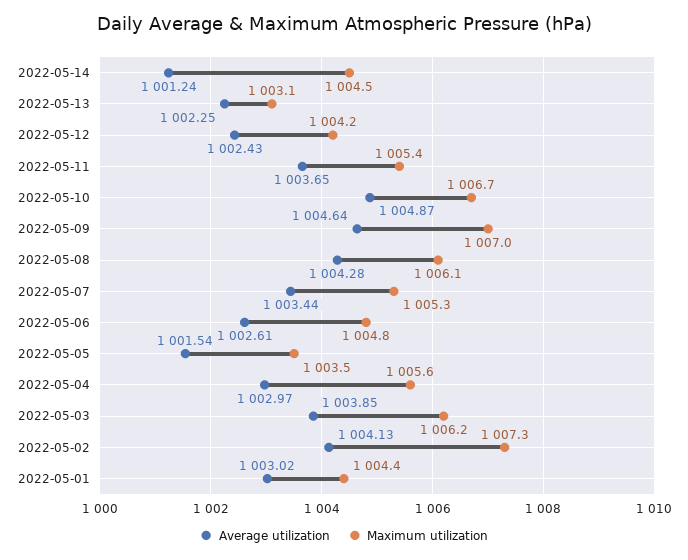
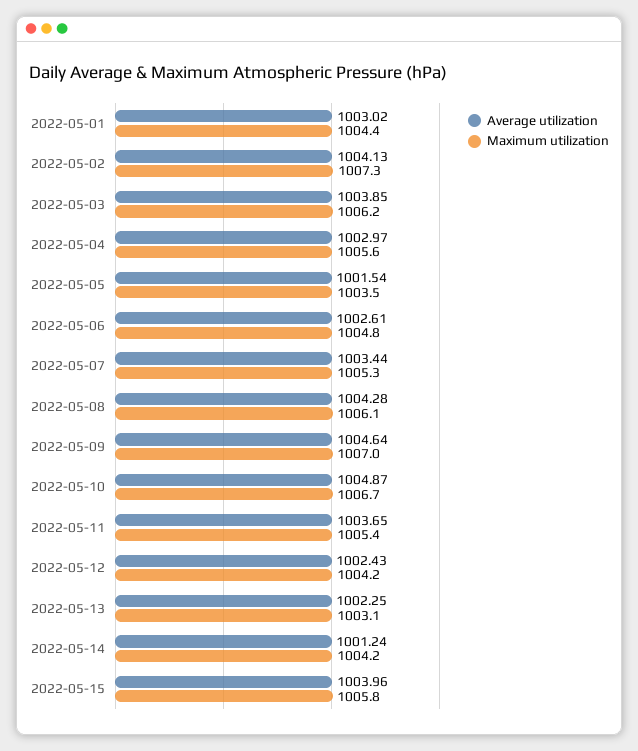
Maximum utilization, 2022-05-14: 1004.5 -> 1004.2
Average utilization, 2022-05-15: none -> 1003.96
Maximum utilization, 2022-05-15: none -> 1005.8

